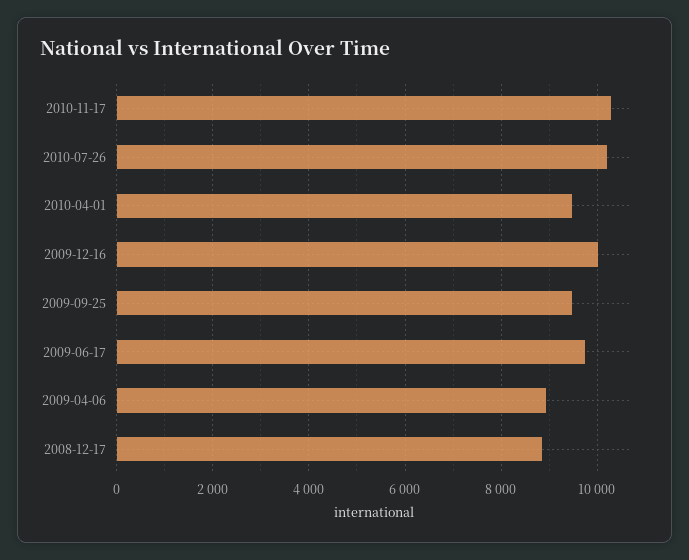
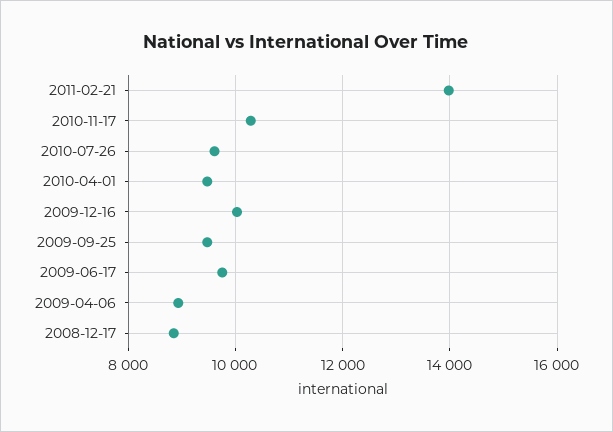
2010-07-26: 10200 -> 9600
2011-02-21: none -> 14000

